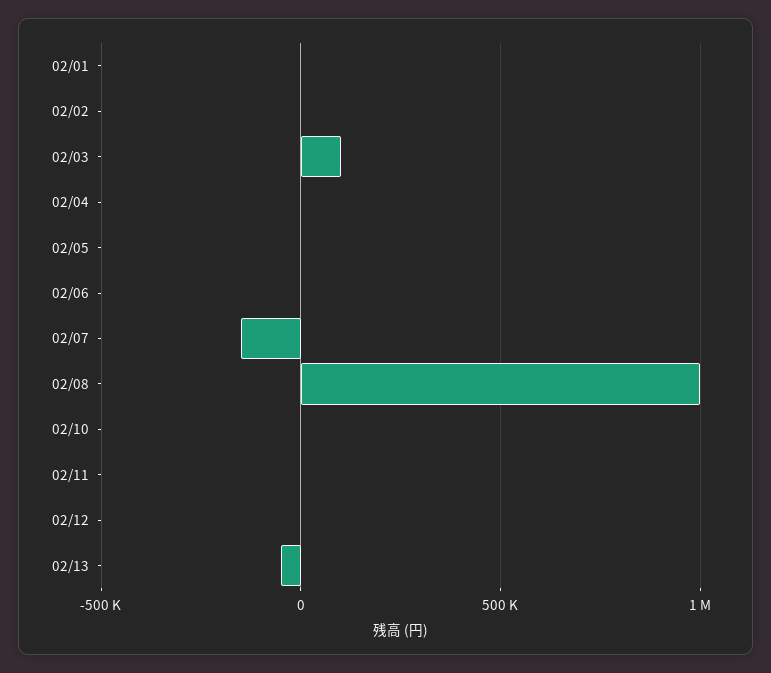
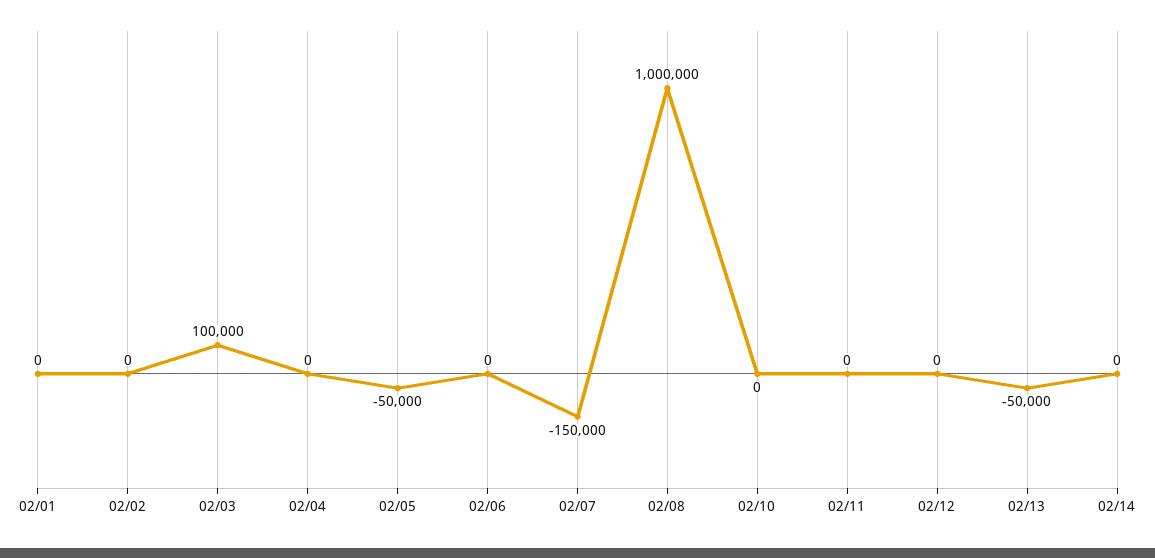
02/05: 0 -> -50000
02/14: none -> 0

